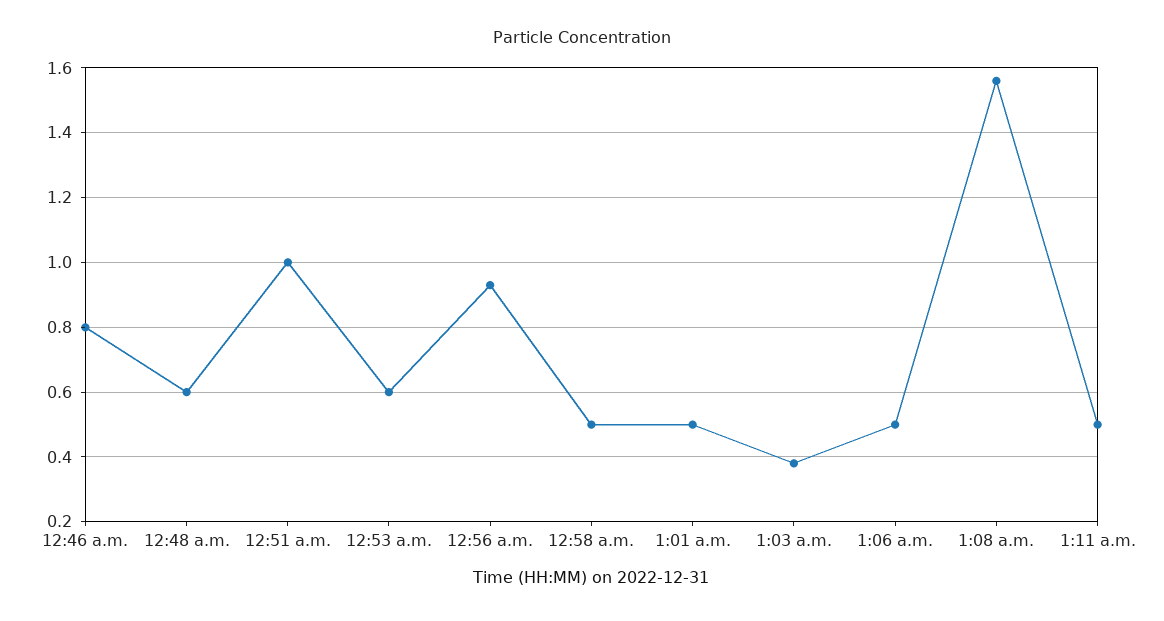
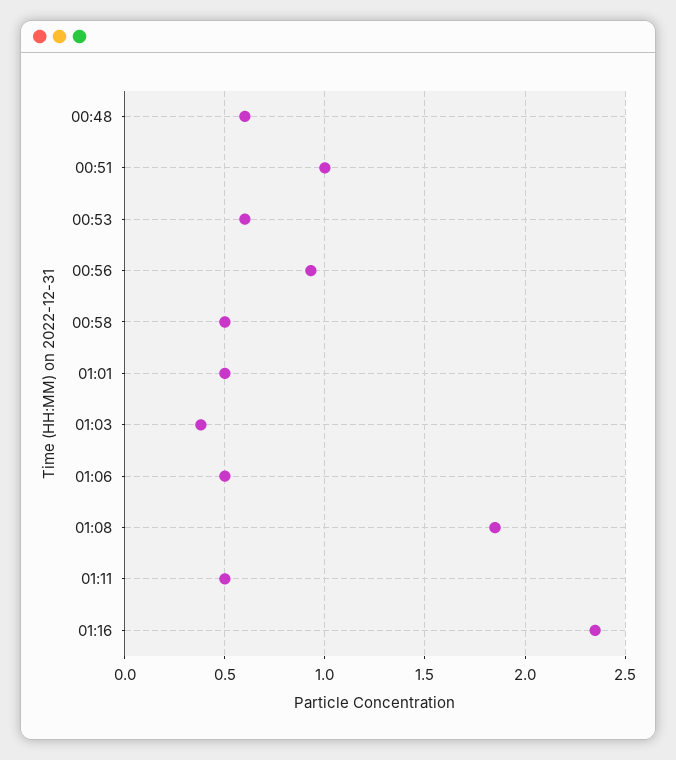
12:46 a.m.: 0.8 -> none
1:08 a.m.: 1.55 -> 1.85
01:16: none -> 2.35

